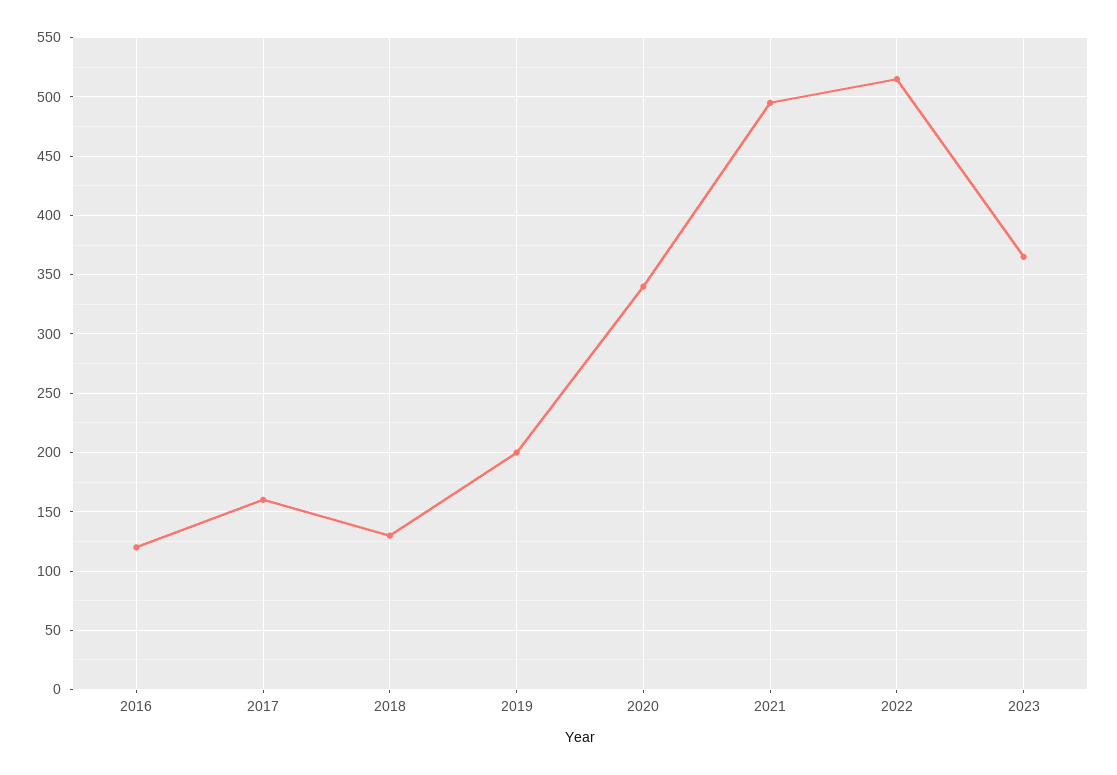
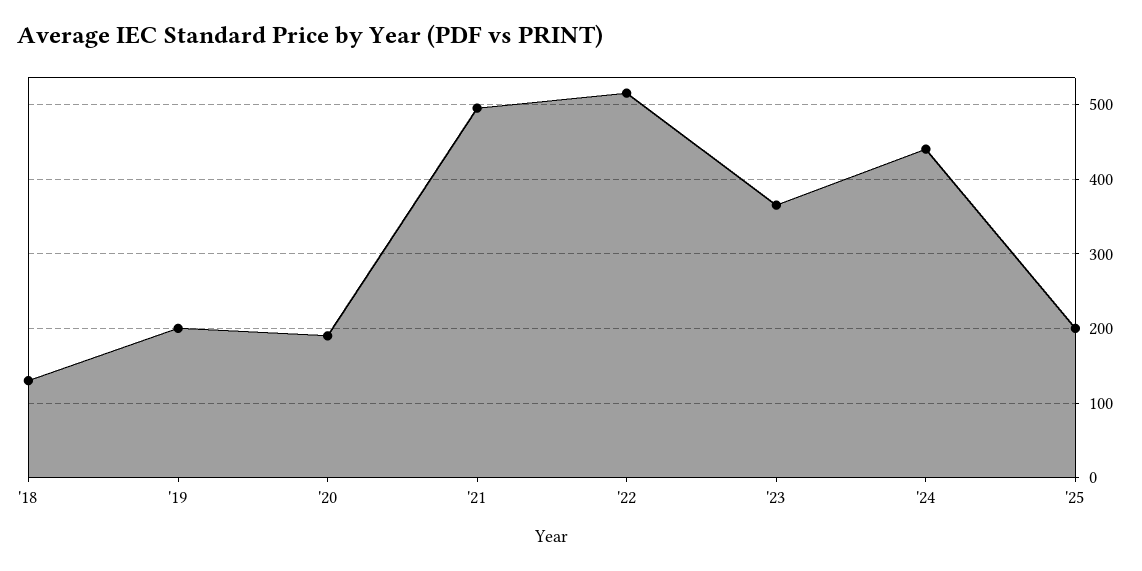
2016: 120 -> none
2017: 160 -> none
2020: 340 -> 190
'24: none -> 440
'25: none -> 200

